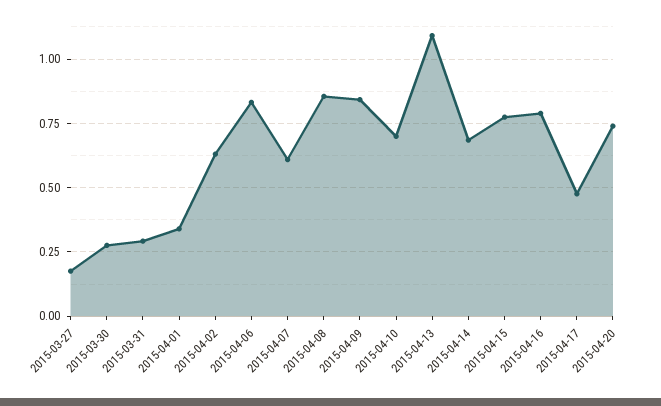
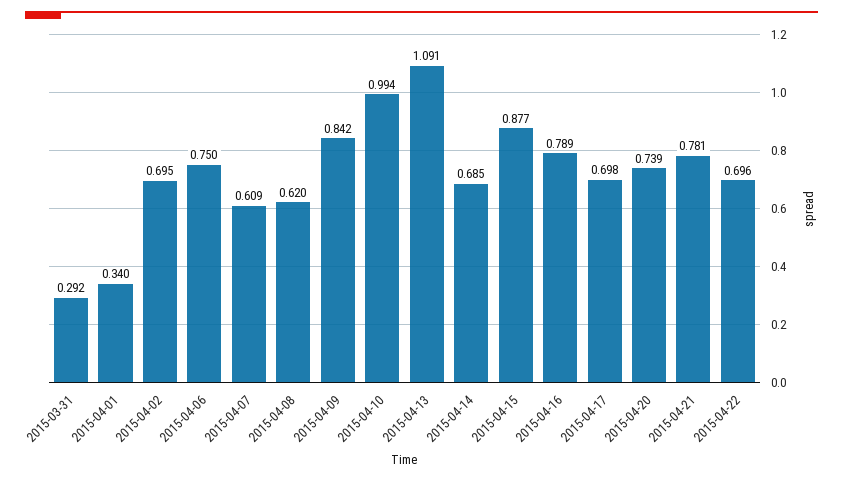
2015-03-27: 0.175 -> none
2015-03-30: 0.275 -> none
2015-04-02: 0.625 -> 0.695
2015-04-06: 0.825 -> 0.75
2015-04-08: 0.85 -> 0.62
2015-04-10: 0.7 -> 0.994
2015-04-15: 0.775 -> 0.877
2015-04-17: 0.475 -> 0.698
2015-04-21: none -> 0.781
2015-04-22: none -> 0.696

